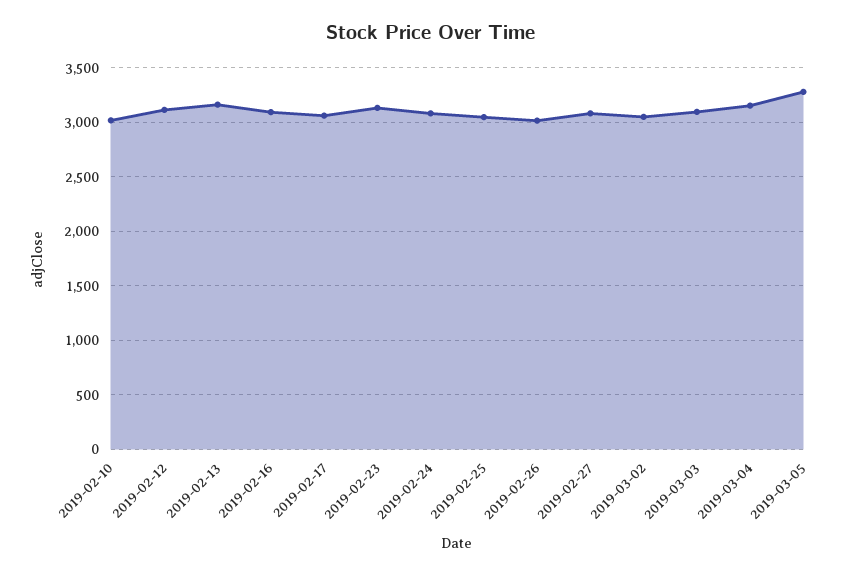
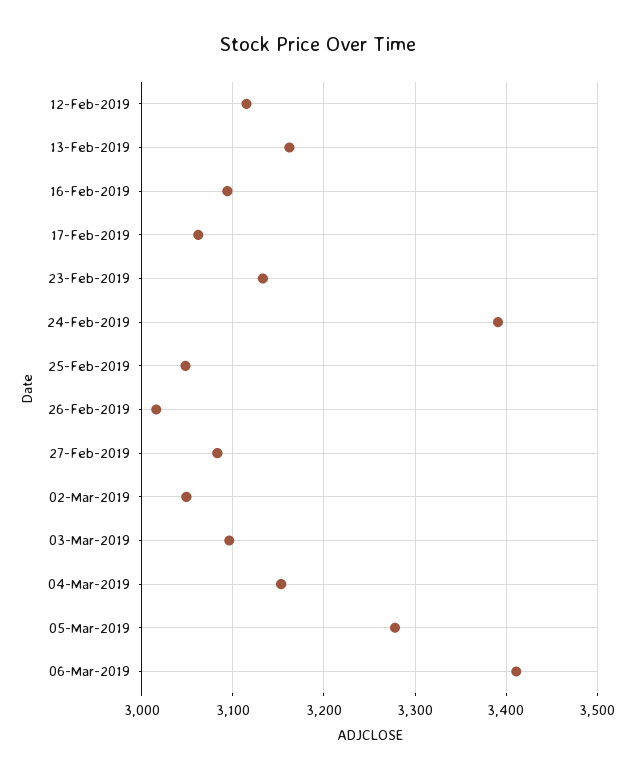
2019-02-10: 3000 -> none
2019-02-24: 3100 -> 3390
06-Mar-2019: none -> 3410

